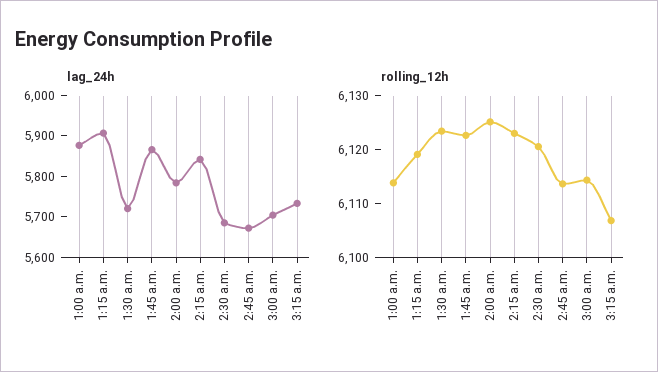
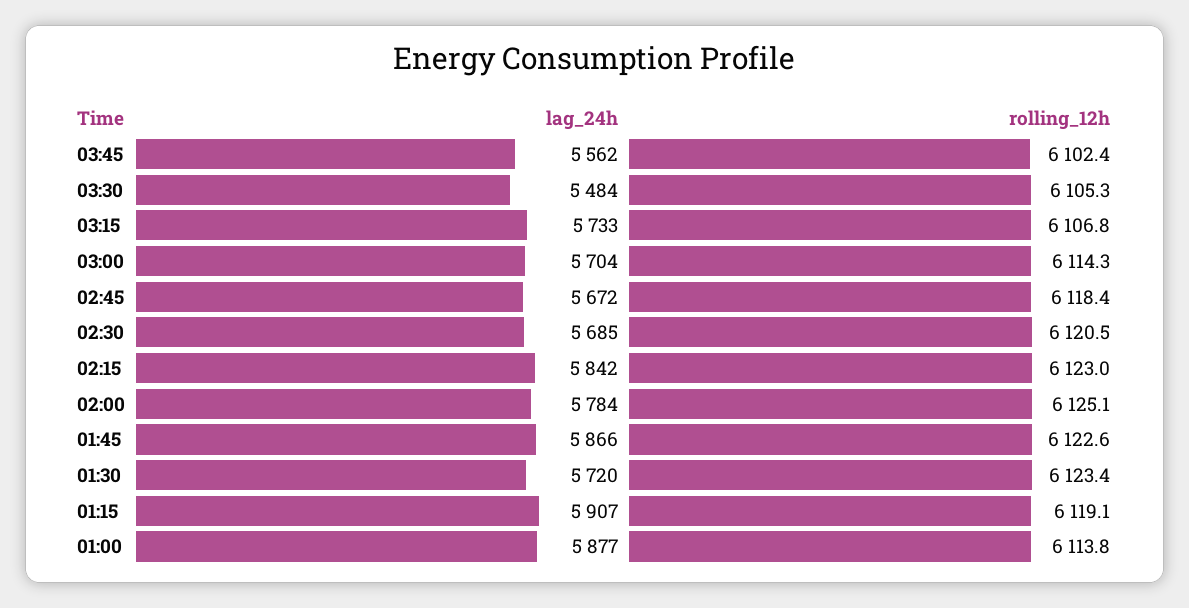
rolling_12h, 2:45 a.m.: 6114 -> 6118.4
lag_24h, 03:45: none -> 5562
rolling_12h, 03:45: none -> 6102.4
lag_24h, 03:30: none -> 5484
rolling_12h, 03:30: none -> 6105.3

